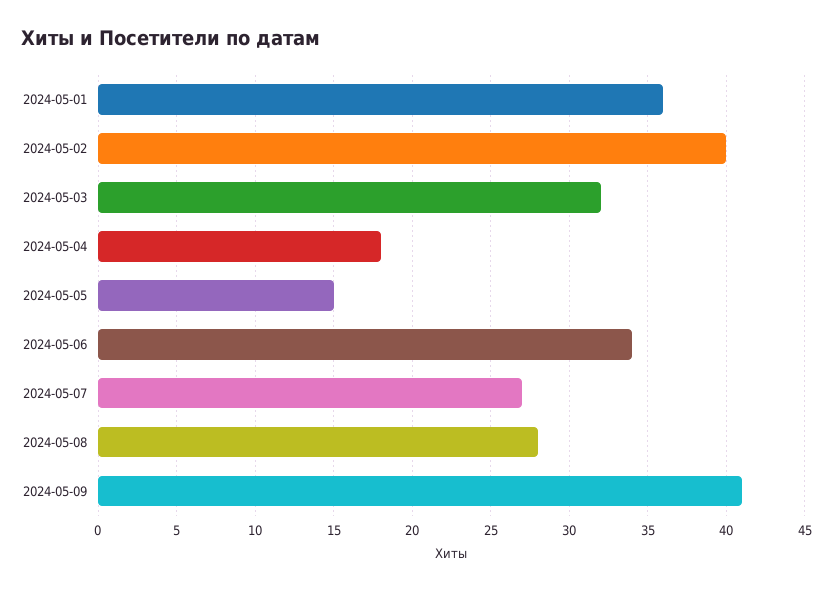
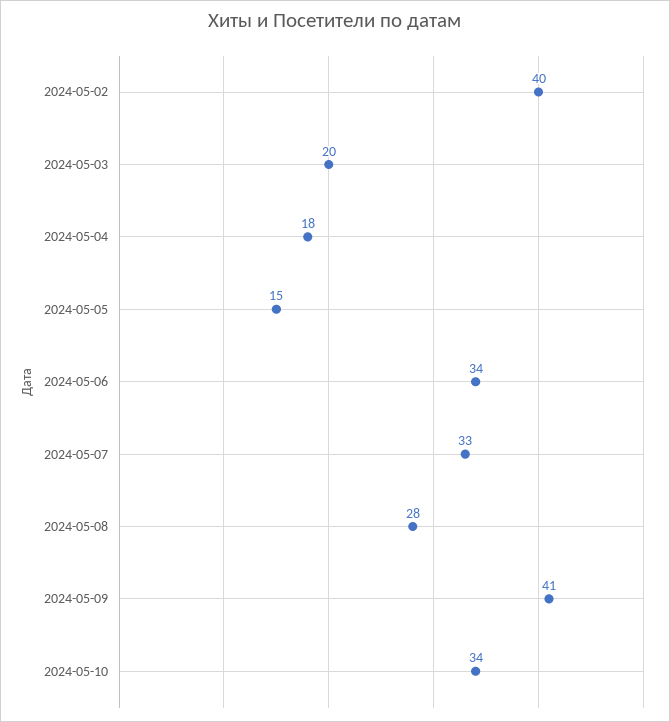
2024-05-01: 36 -> none
2024-05-03: 32 -> 20
2024-05-07: 27 -> 33
2024-05-10: none -> 34

